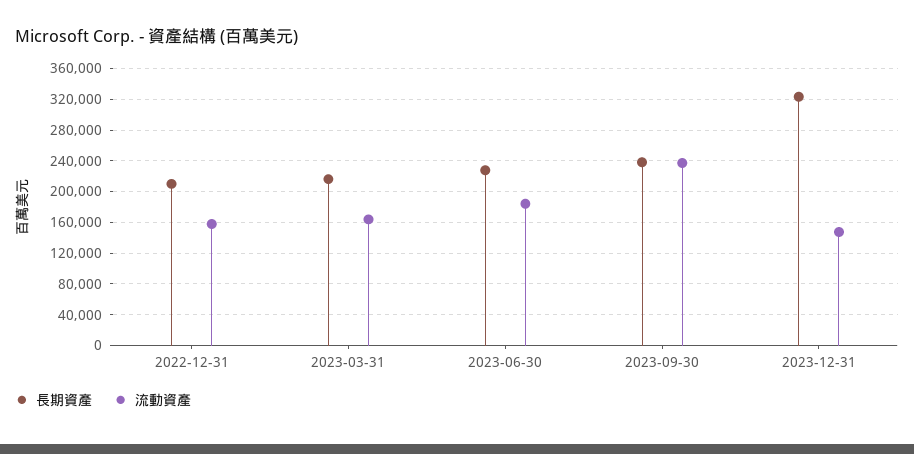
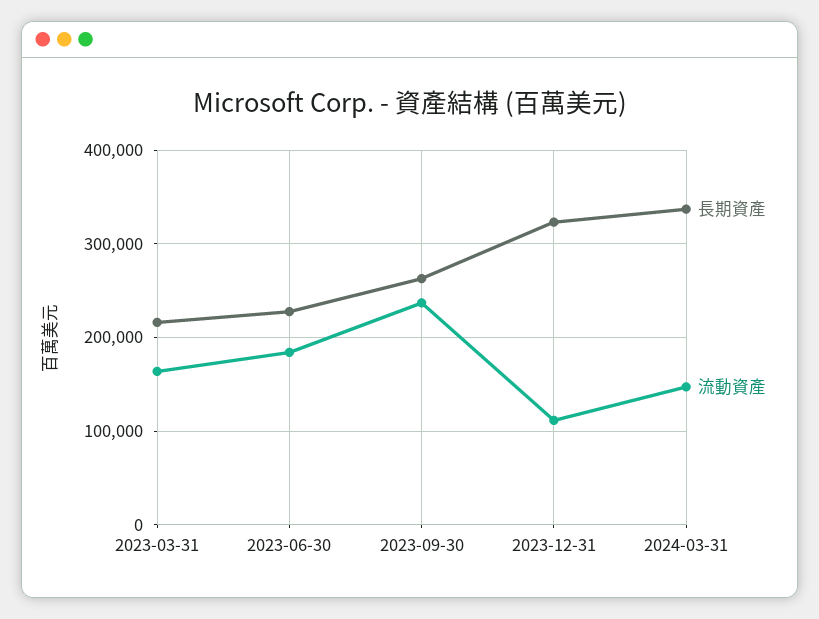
長期資產, 2022-12-31: 210000 -> none
流動資產, 2022-12-31: 160000 -> none
長期資產, 2023-09-30: 240000 -> 260000
流動資產, 2023-12-31: 150000 -> 110000
長期資產, 2024-03-31: none -> 340000
流動資產, 2024-03-31: none -> 150000

